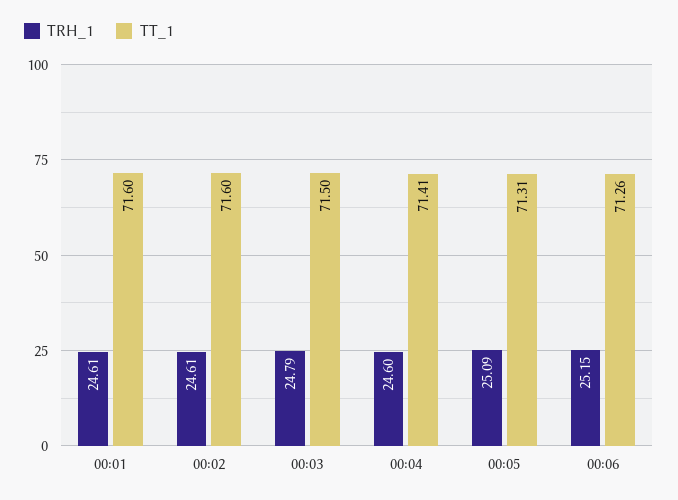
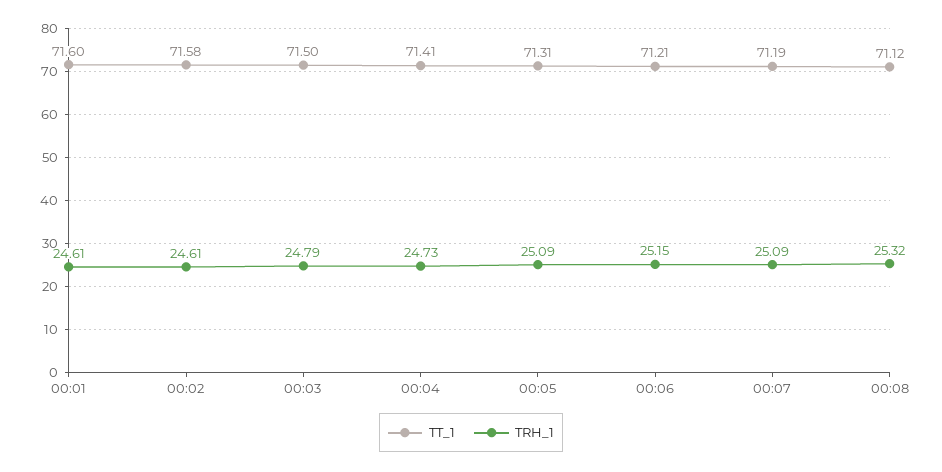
TT_1, 00:02: 71.6 -> 71.58
TRH_1, 00:04: 24.6 -> 24.73
TT_1, 00:06: 71.26 -> 71.21
TT_1, 00:07: none -> 71.19
TRH_1, 00:07: none -> 25.09
TT_1, 00:08: none -> 71.12
TRH_1, 00:08: none -> 25.32

